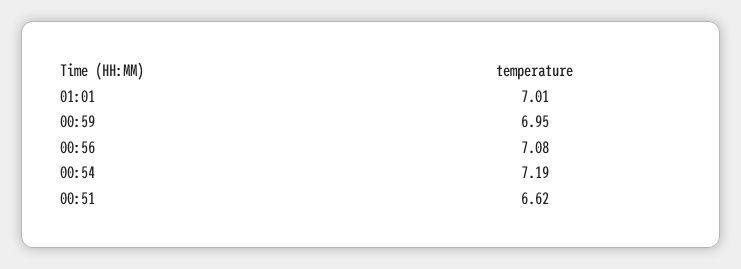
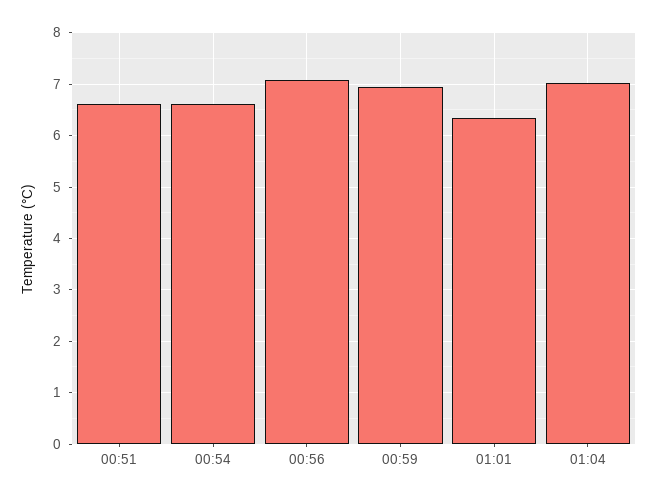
01:01: 7.01 -> 6.4
00:54: 7.19 -> 6.6
01:04: none -> 7

